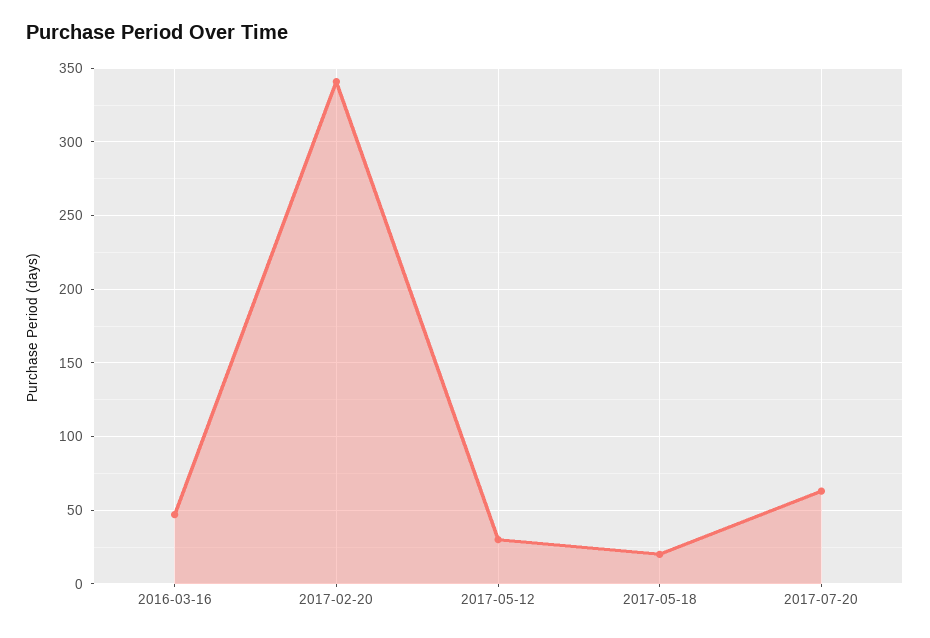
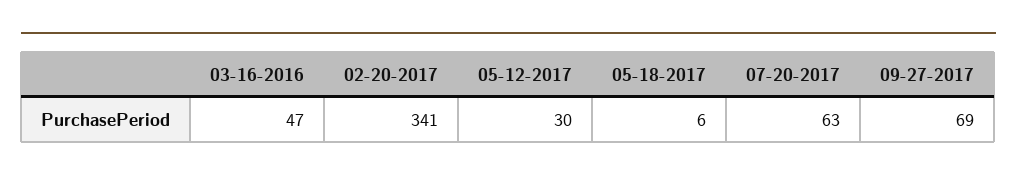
2017-05-18: 20 -> 6
09-27-2017: none -> 69

